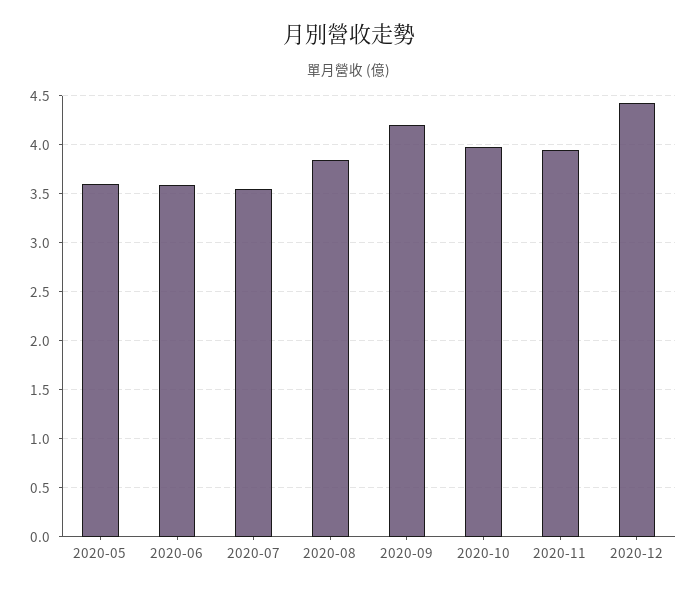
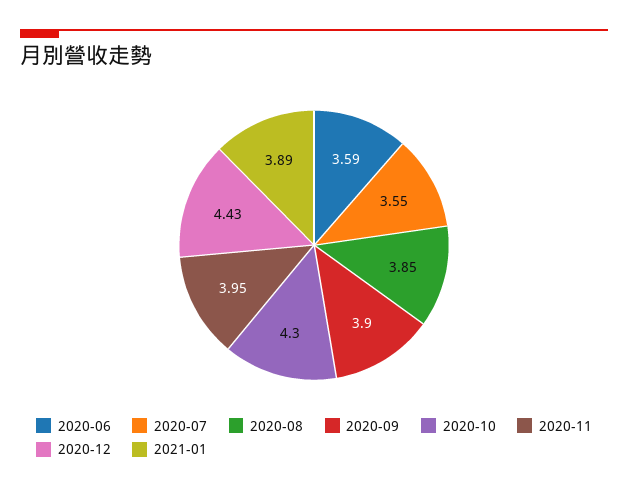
2020-05: 3.6 -> none
2020-09: 4.2 -> 3.9
2020-10: 4 -> 4.3
2021-01: none -> 3.89

